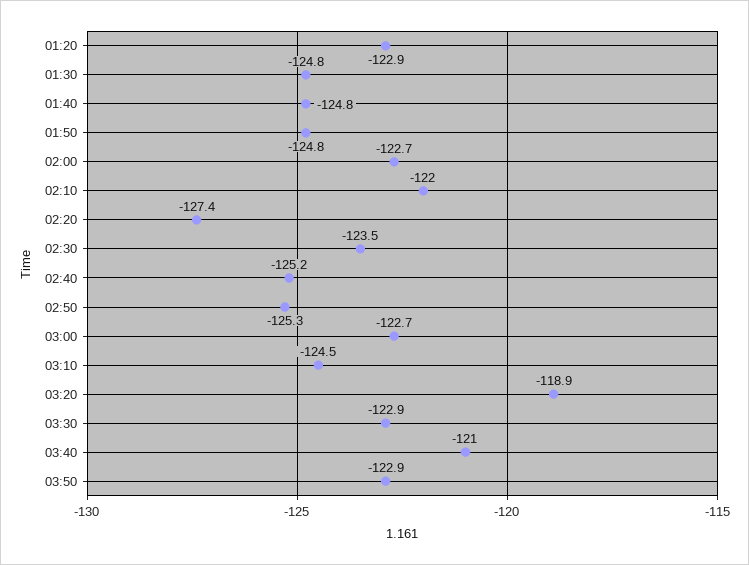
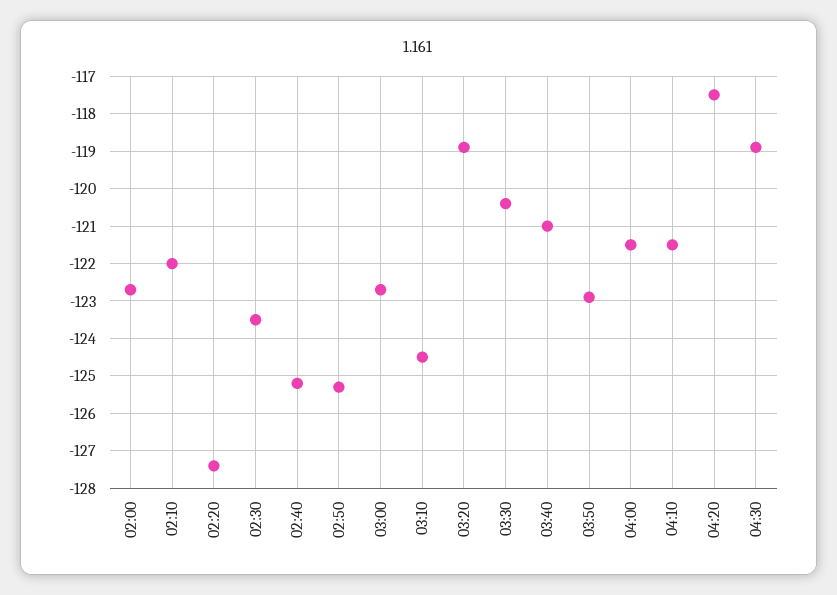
01:20: -122.9 -> none
01:30: -124.8 -> none
01:40: -124.8 -> none
01:50: -124.8 -> none
03:30: -122.9 -> -120.5
04:00: none -> -121.5
04:10: none -> -121.5
04:20: none -> -117.5
04:30: none -> -119

